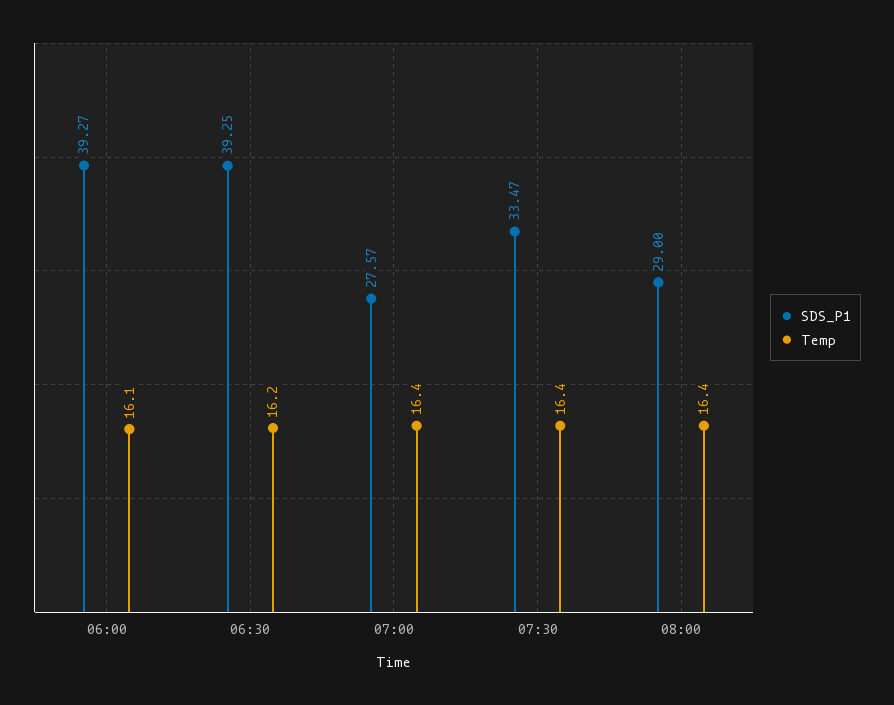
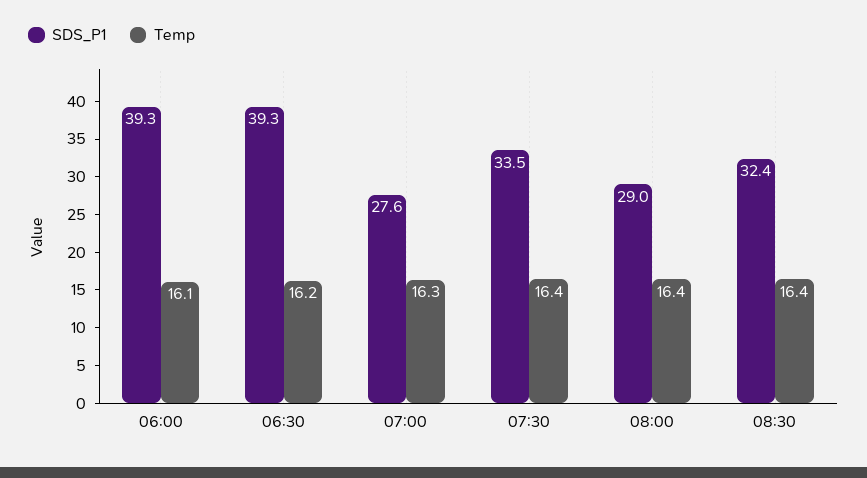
Temp, 07:00: 16.4 -> 16.3
SDS_P1, 08:30: none -> 32.4
Temp, 08:30: none -> 16.4

